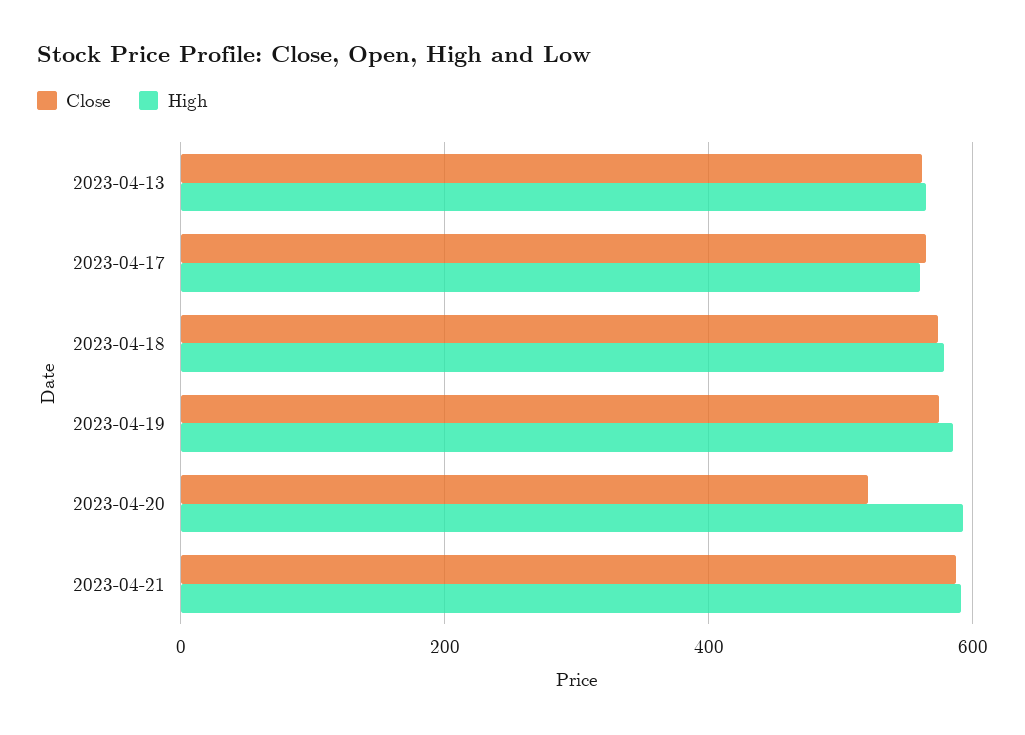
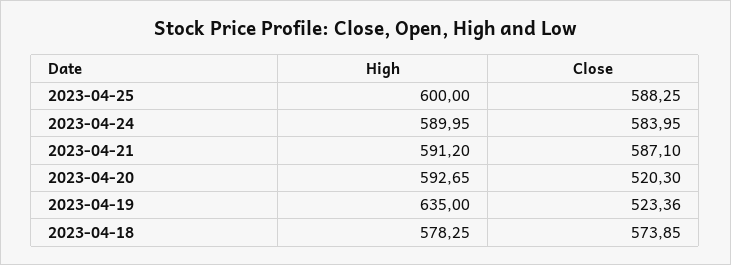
Close, 2023-04-13: 560 -> none
High, 2023-04-13: 560 -> none
Close, 2023-04-17: 560 -> none
High, 2023-04-17: 560 -> none
Close, 2023-04-19: 580 -> 523.36
High, 2023-04-19: 580 -> 635
High, 2023-04-25: none -> 600
Close, 2023-04-25: none -> 588.25
High, 2023-04-24: none -> 589.95
Close, 2023-04-24: none -> 583.95

